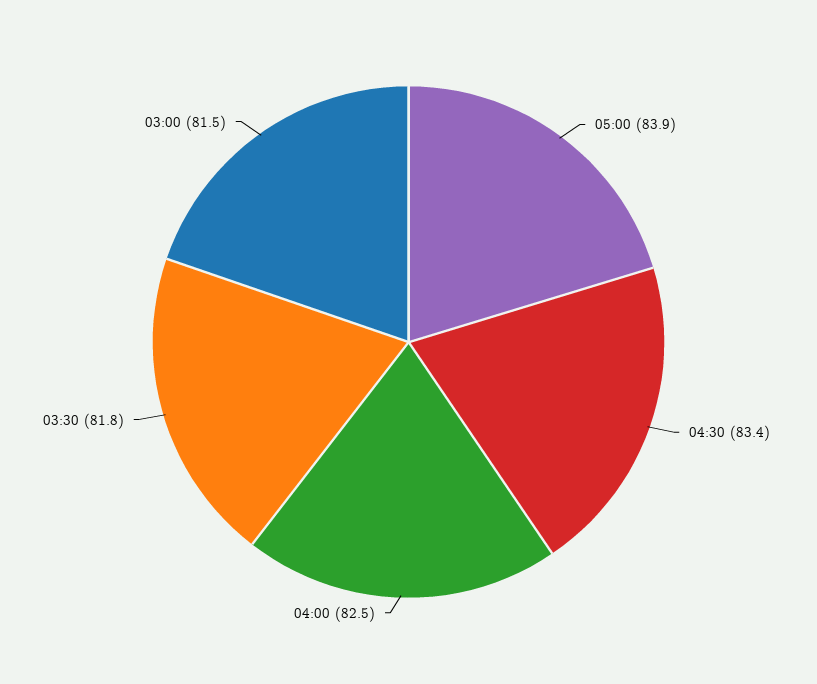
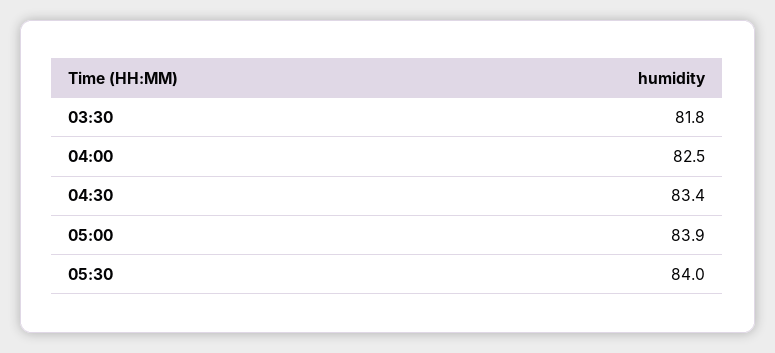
03:00: 81.5 -> none
05:30: none -> 84

